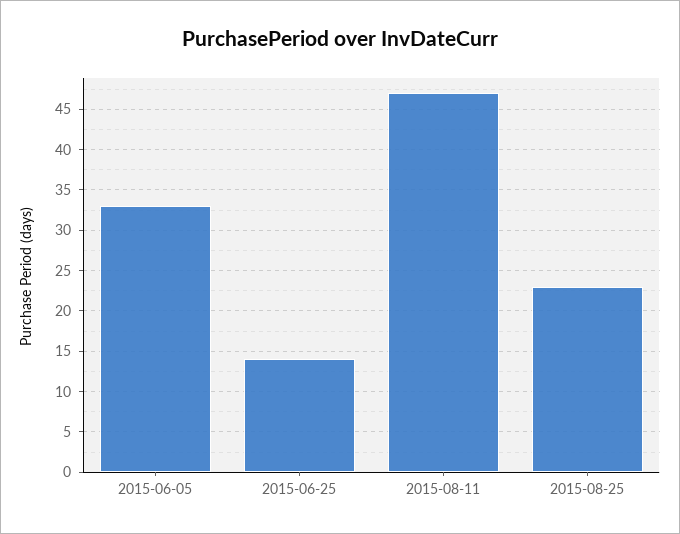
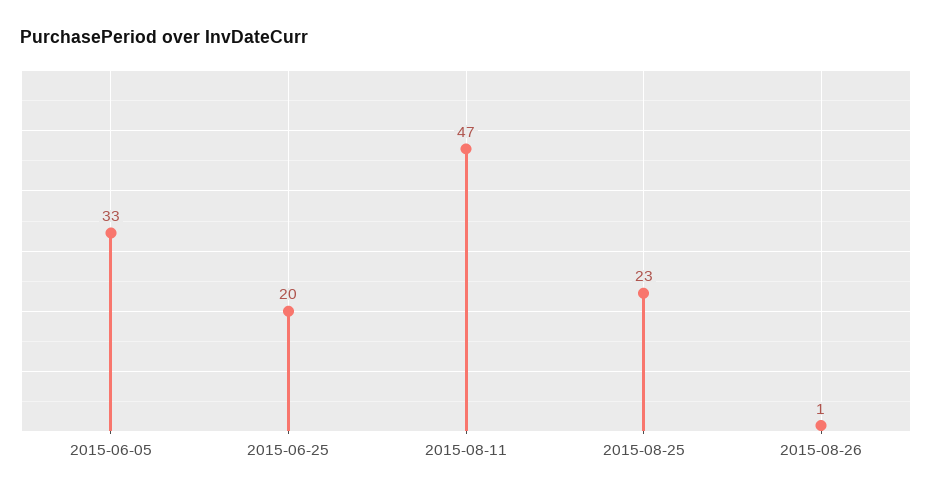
2015-06-25: 14 -> 20
2015-08-26: none -> 1

